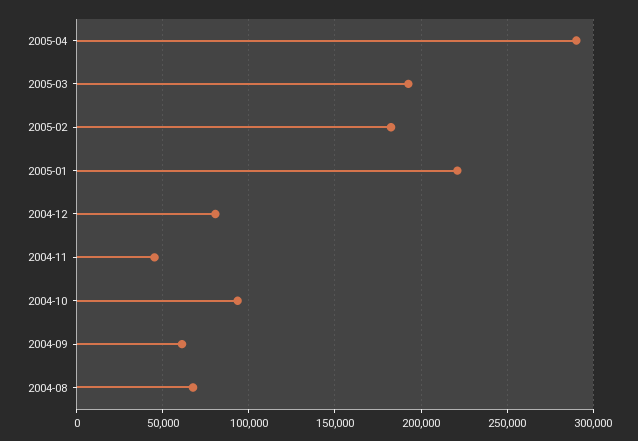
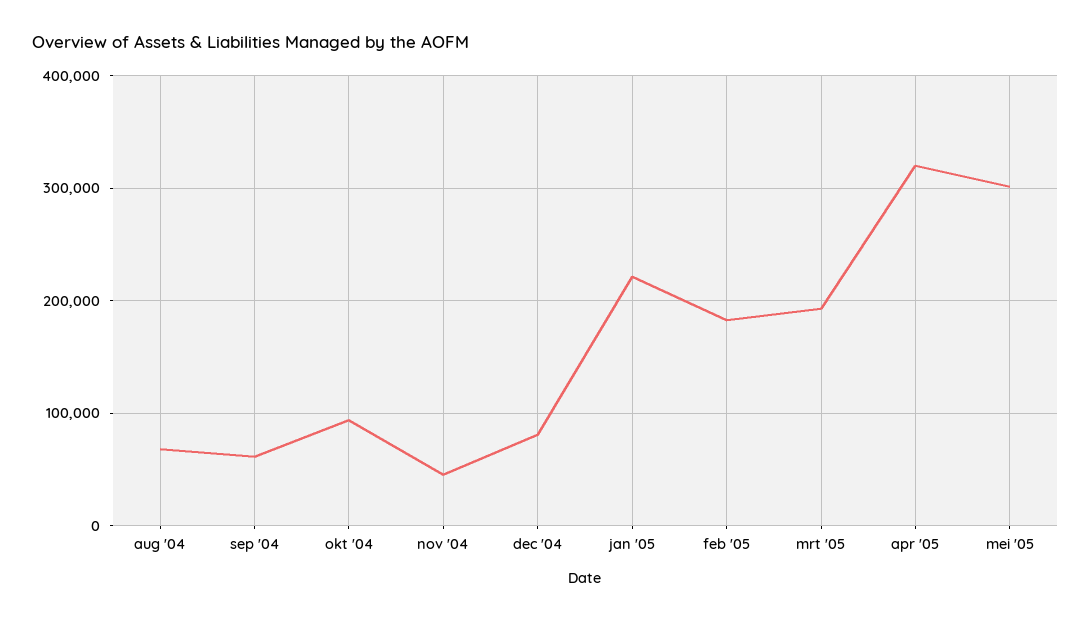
2005-04: 290000 -> 320000
mei '05: none -> 300000

